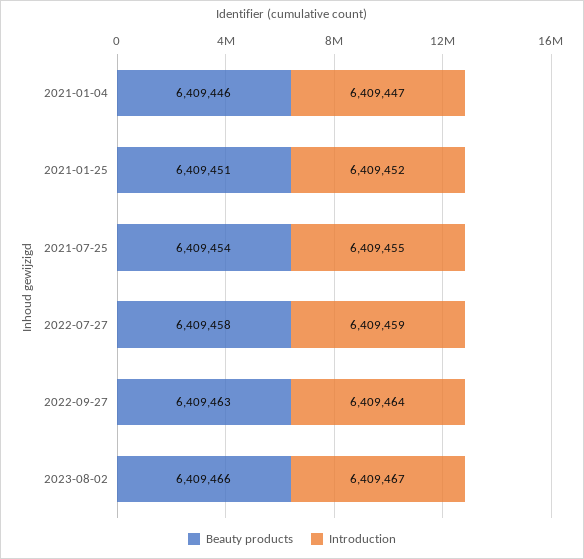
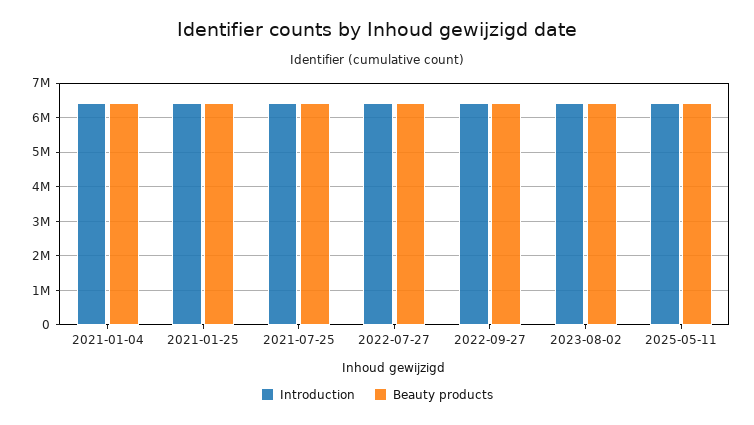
Introduction, 2025-05-11: none -> 6400000
Beauty products, 2025-05-11: none -> 6400000

